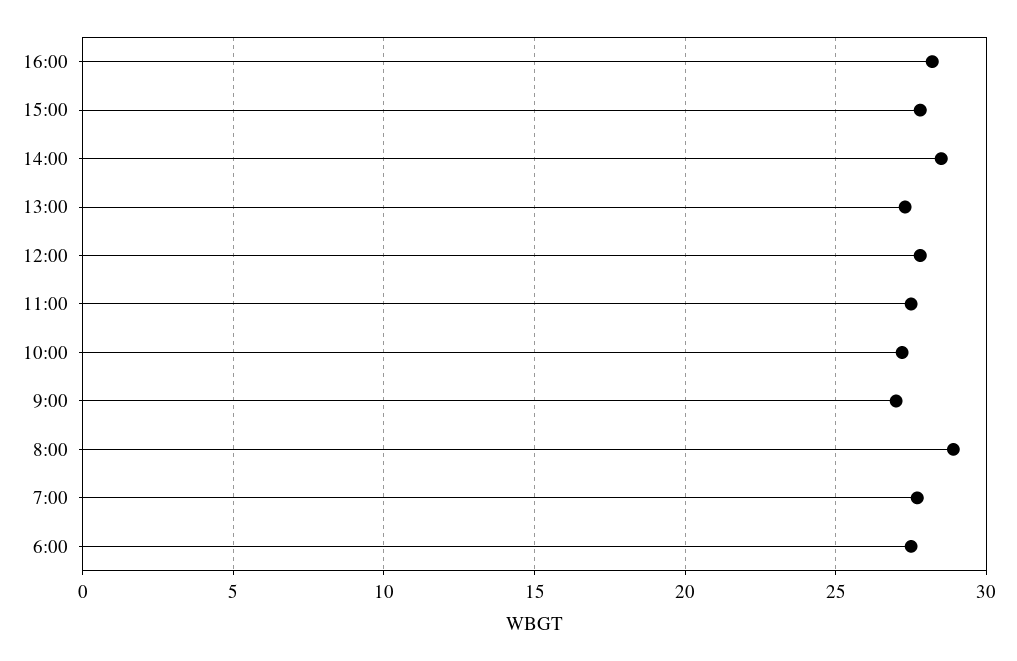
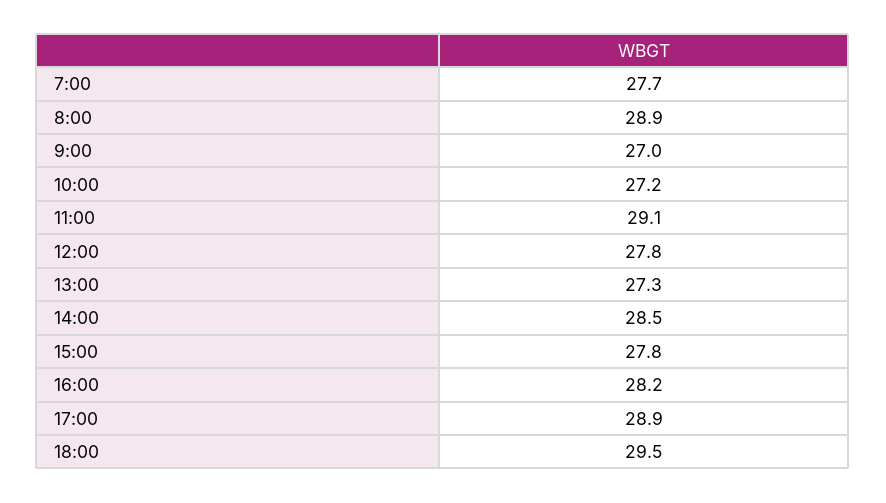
11:00: 27.5 -> 29.1
6:00: 27.5 -> none
17:00: none -> 28.9
18:00: none -> 29.5

